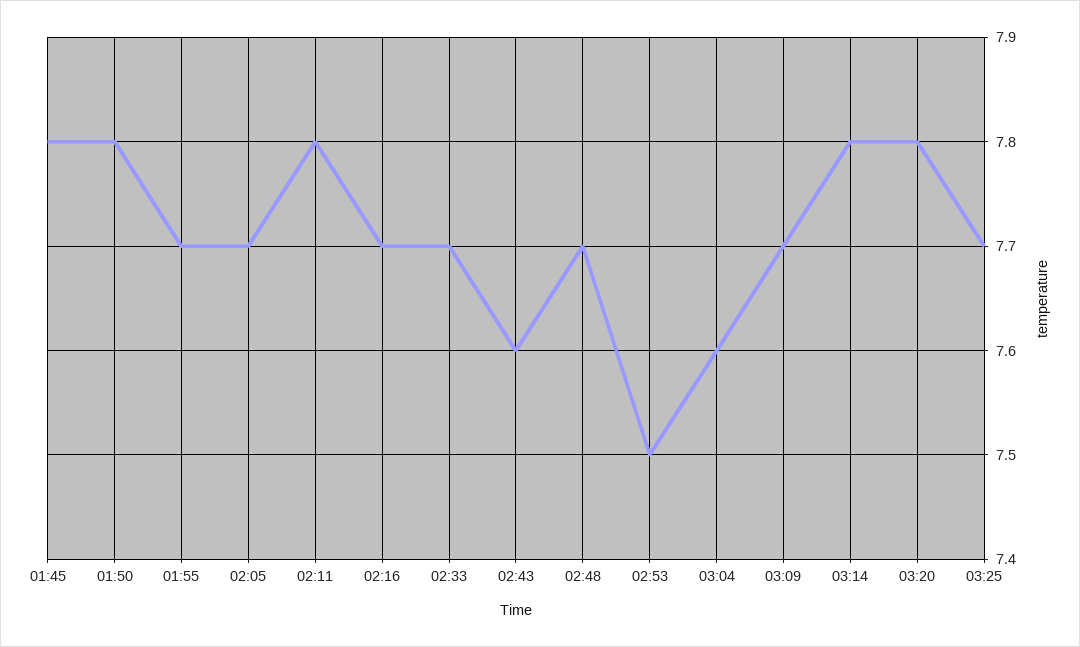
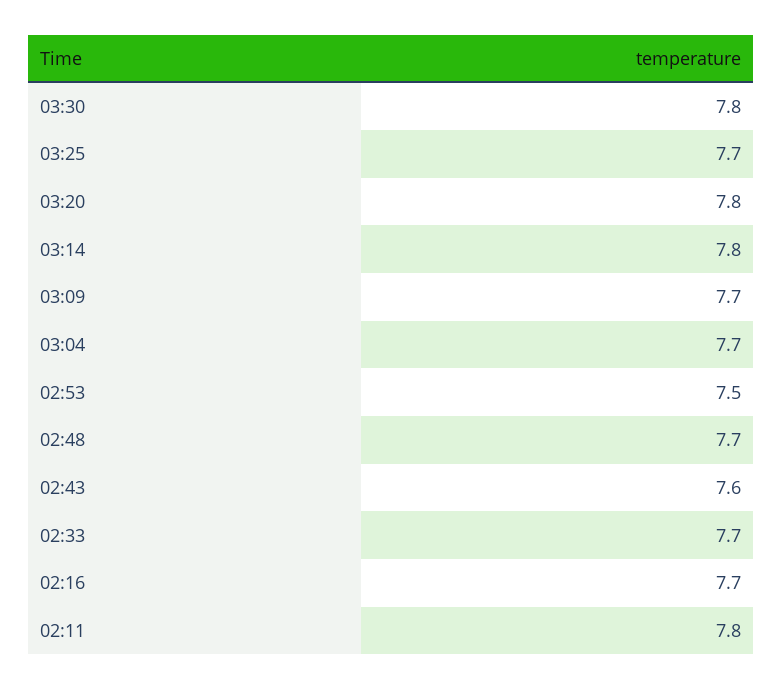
01:45: 7.8 -> none
01:50: 7.8 -> none
01:55: 7.7 -> none
02:05: 7.7 -> none
03:04: 7.6 -> 7.7
03:30: none -> 7.8

